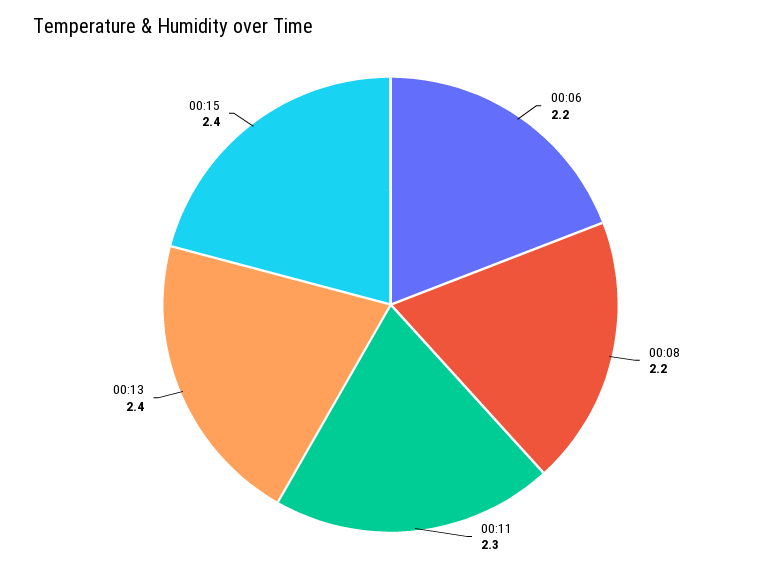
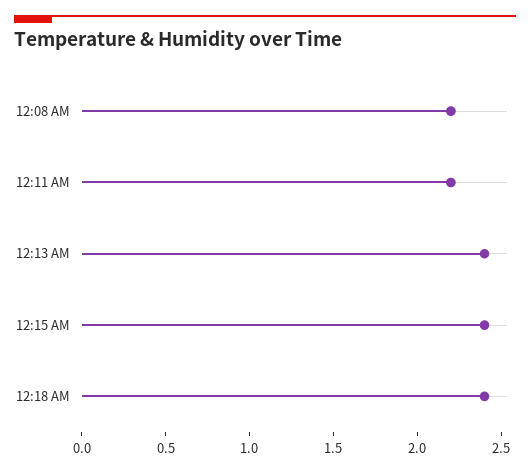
00:06: 2.2 -> none
00:11: 2.3 -> 2.2
12:18 AM: none -> 2.4

